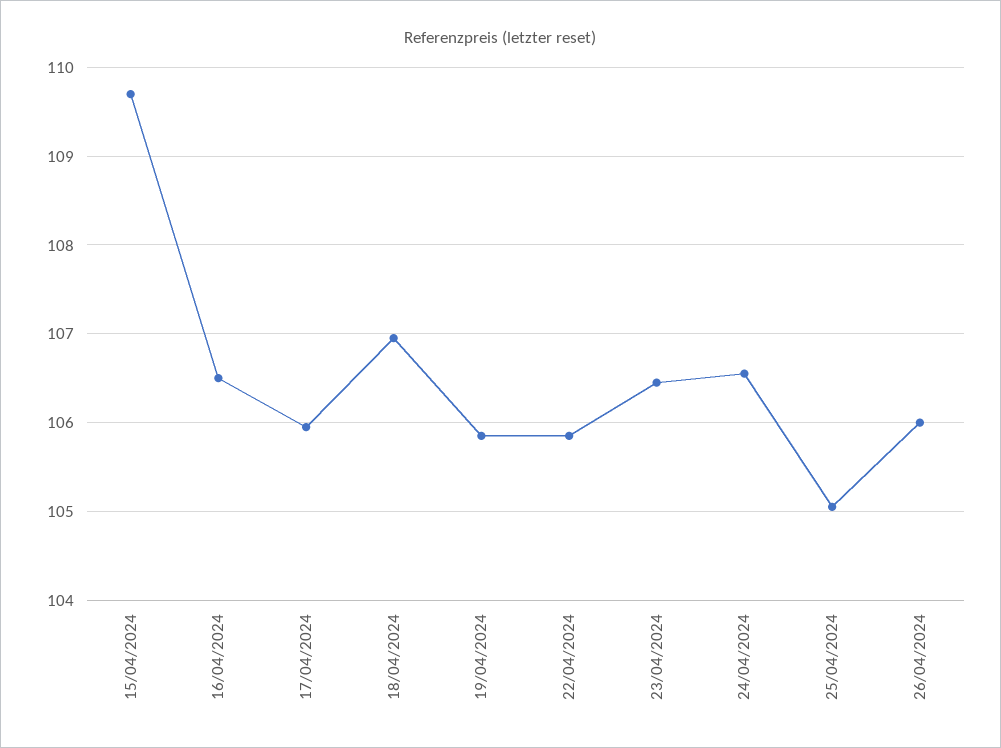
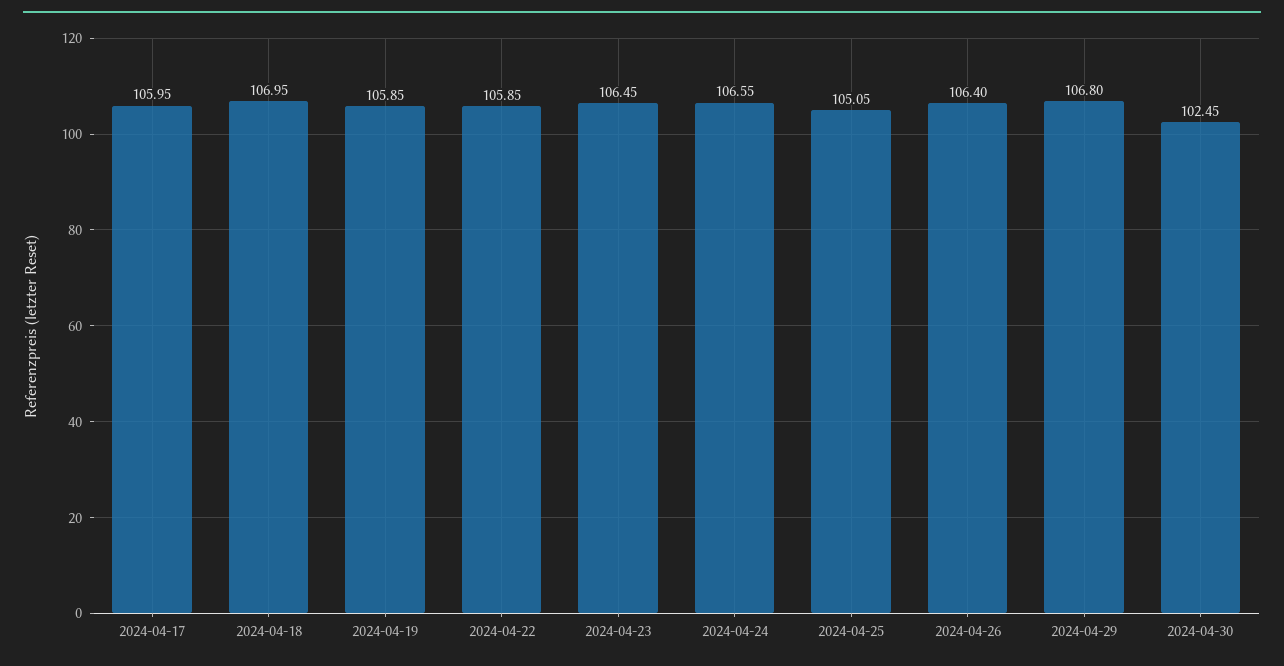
15/04/2024: 109.7 -> none
16/04/2024: 106.5 -> none
26/04/2024: 106 -> 106.4
2024-04-29: none -> 106.8
2024-04-30: none -> 102.45

